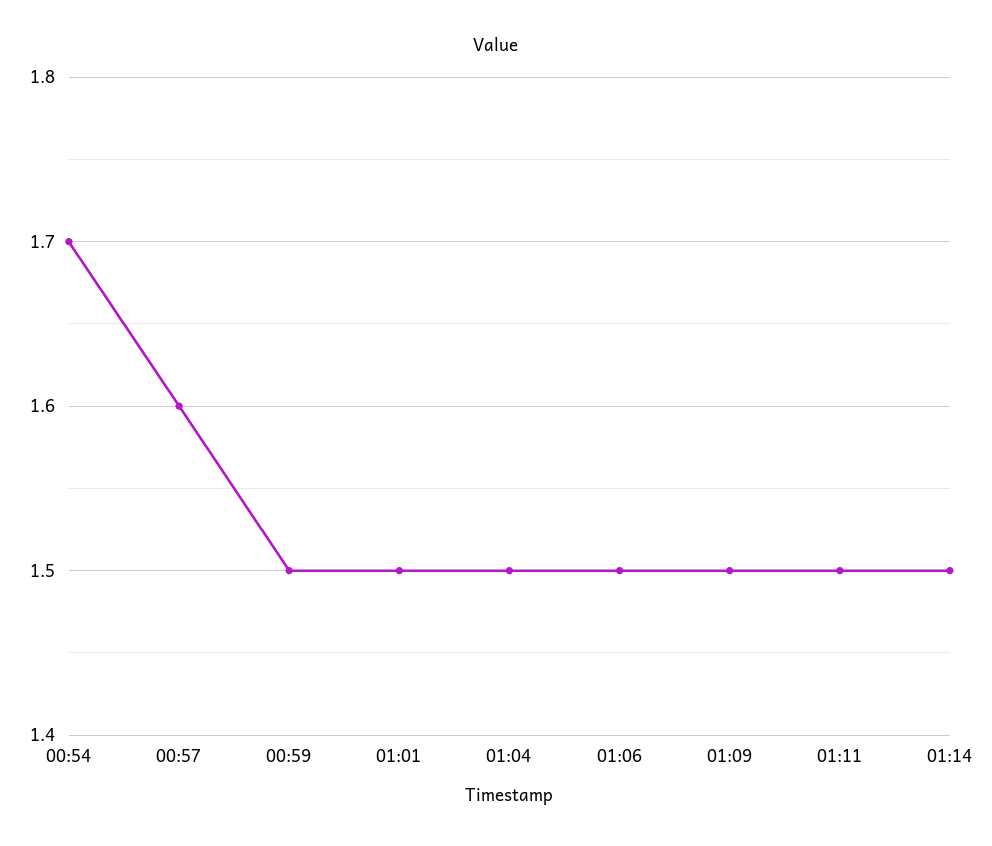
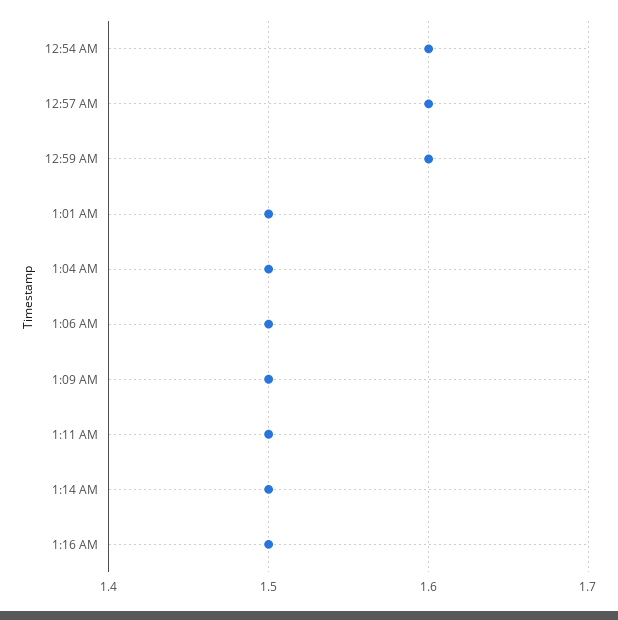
00:54: 1.7 -> 1.6
00:59: 1.5 -> 1.6
1:16 AM: none -> 1.5

